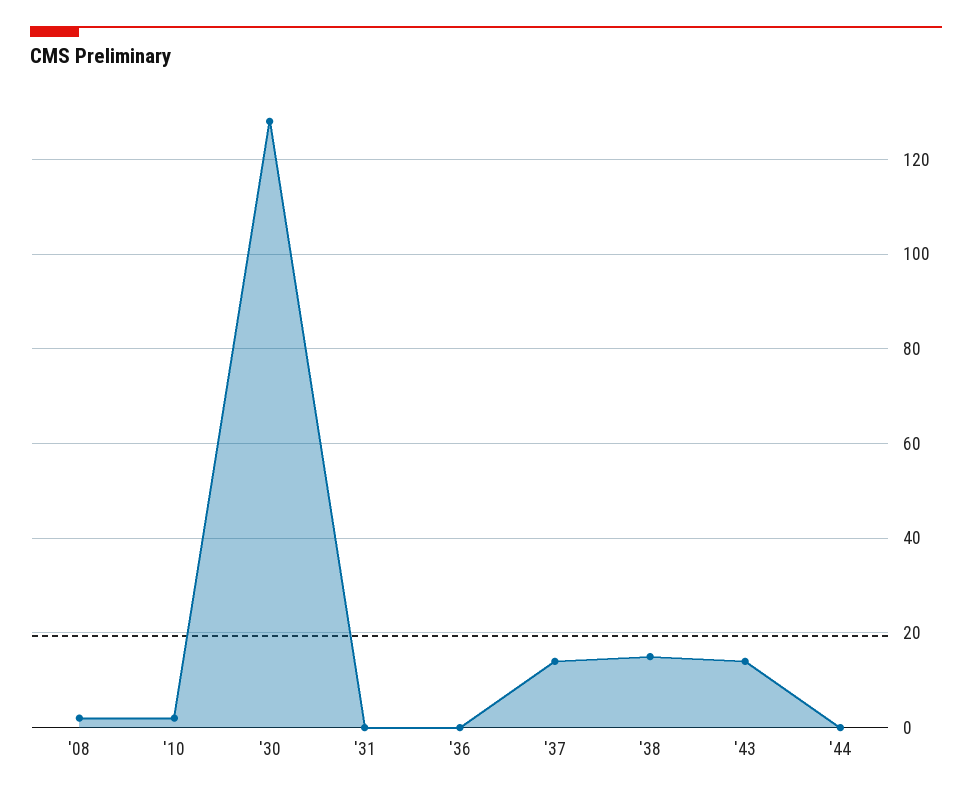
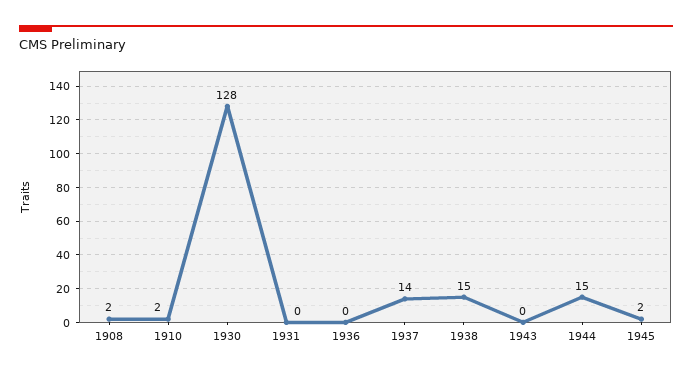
'43: 15 -> 0
'44: 0 -> 15
1945: none -> 2

